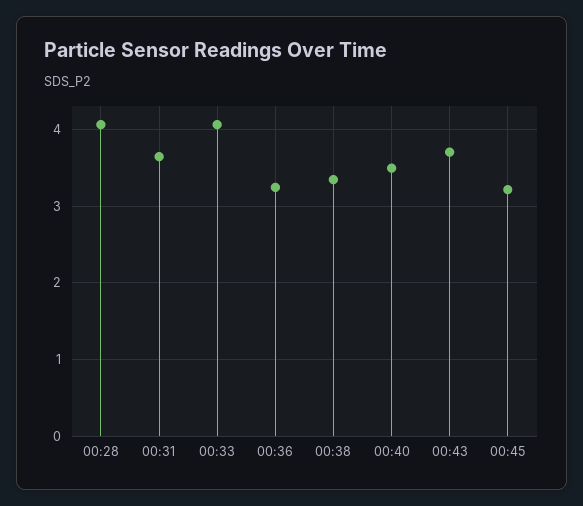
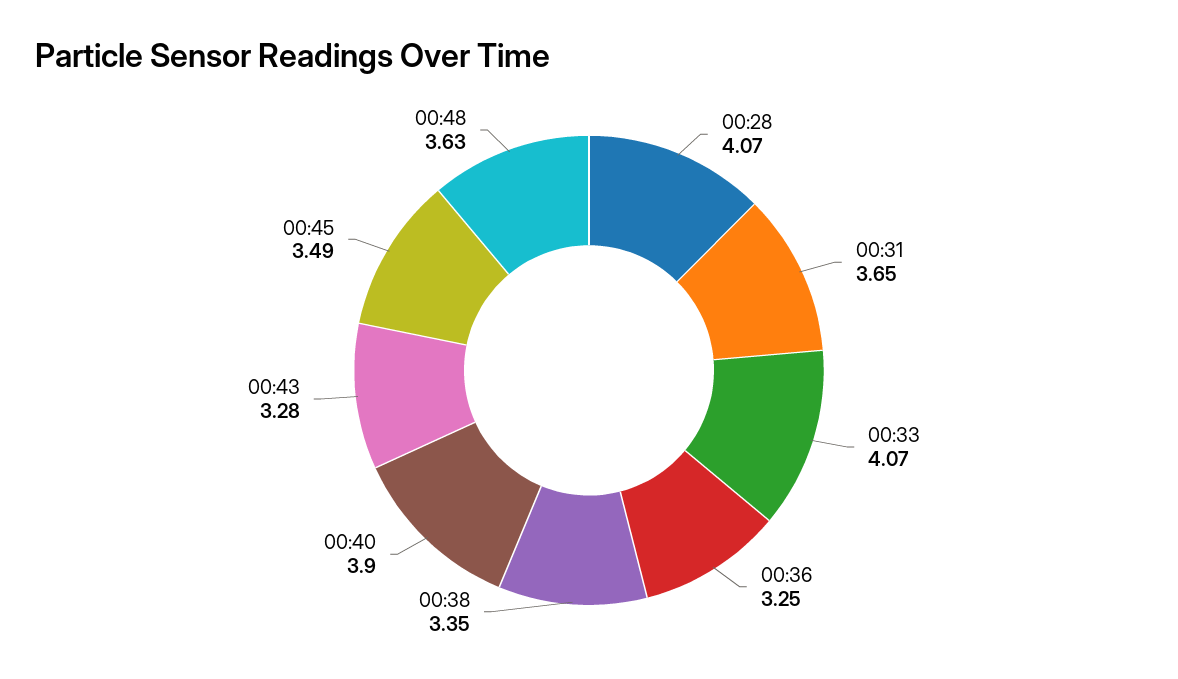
00:40: 3.5 -> 3.9
00:43: 3.7 -> 3.28
00:45: 3.2 -> 3.49
00:48: none -> 3.63

